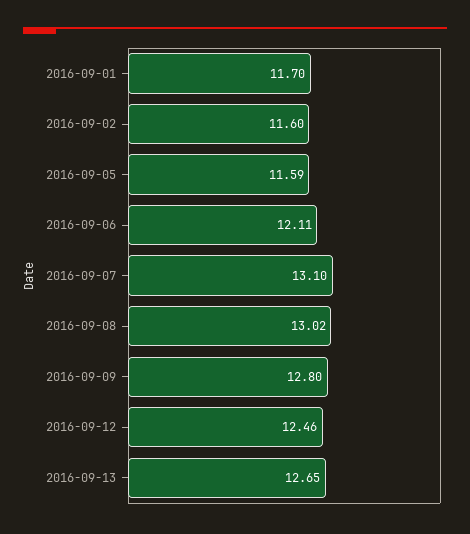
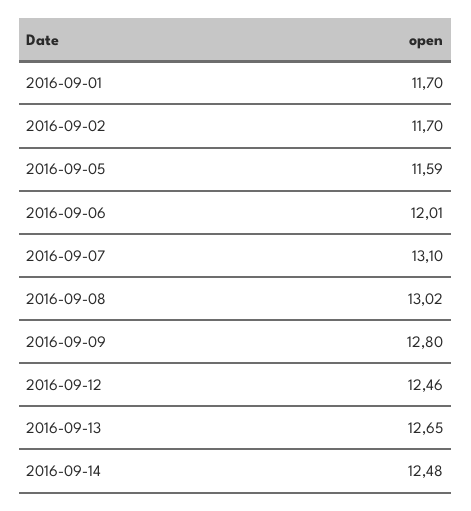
2016-09-02: 11.6 -> 11.7
2016-09-06: 12.11 -> 12.01
2016-09-14: none -> 12.48

